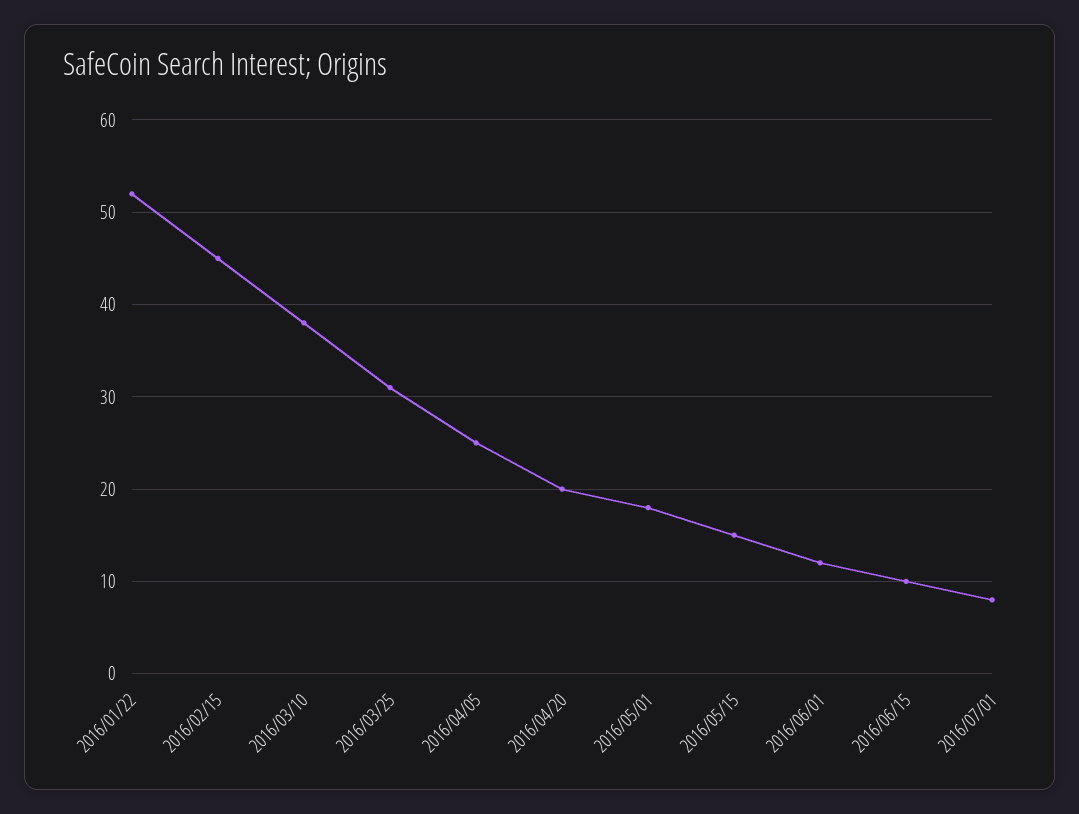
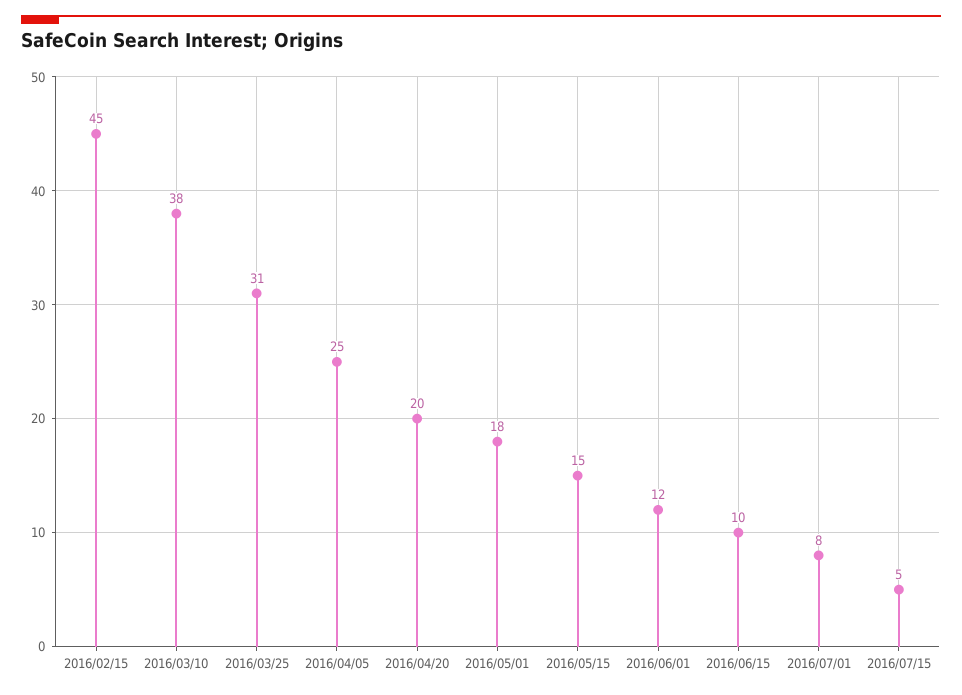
2016/01/22: 52 -> none
2016/07/15: none -> 5

